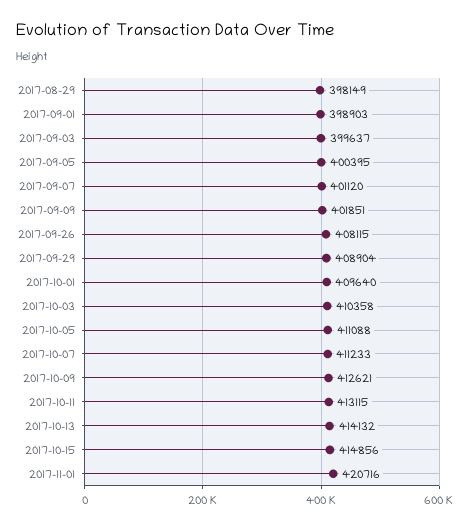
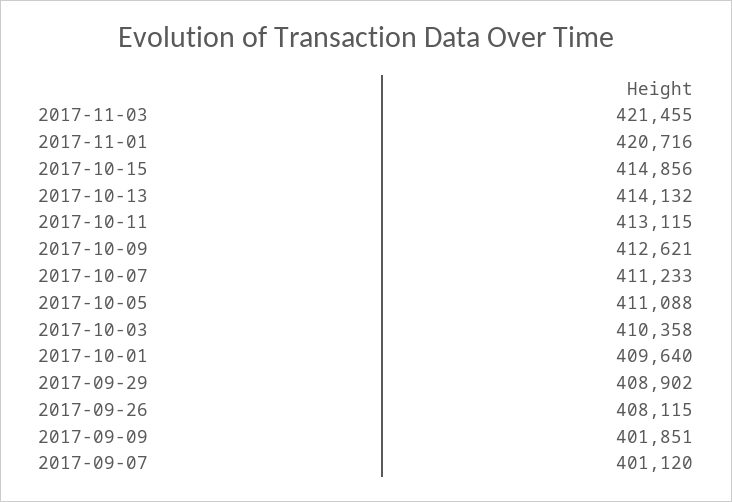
2017-08-29: 398149 -> none
2017-09-01: 398903 -> none
2017-09-03: 399637 -> none
2017-09-05: 400395 -> none
2017-09-29: 408904 -> 408902
2017-11-03: none -> 421455

